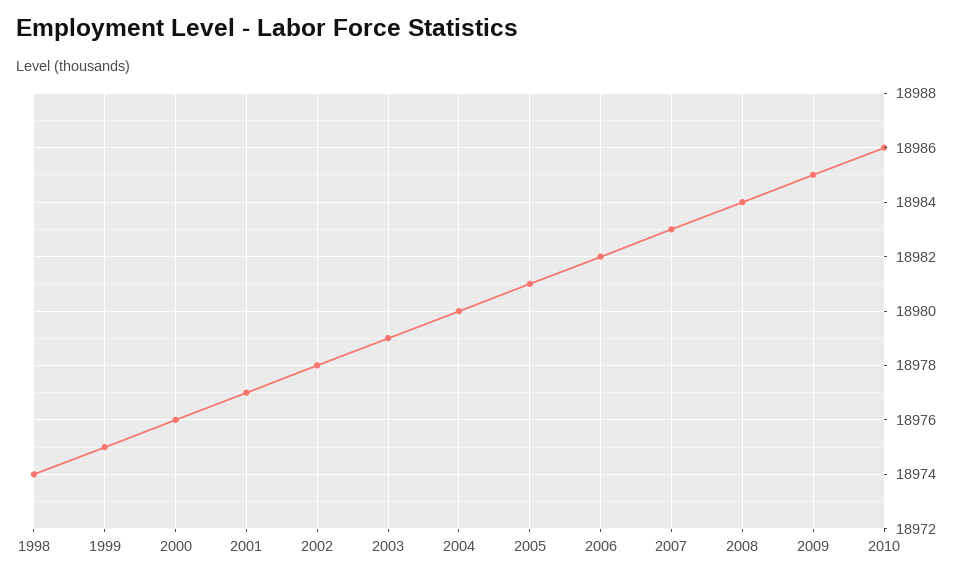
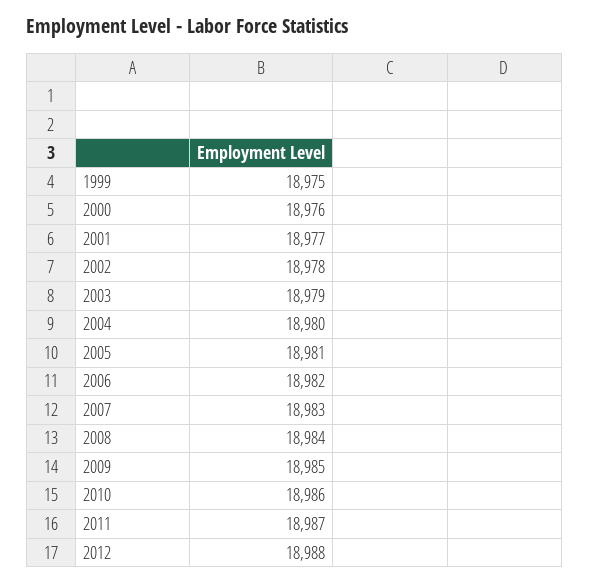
1998: 18974 -> none
2011: none -> 18987
2012: none -> 18988

